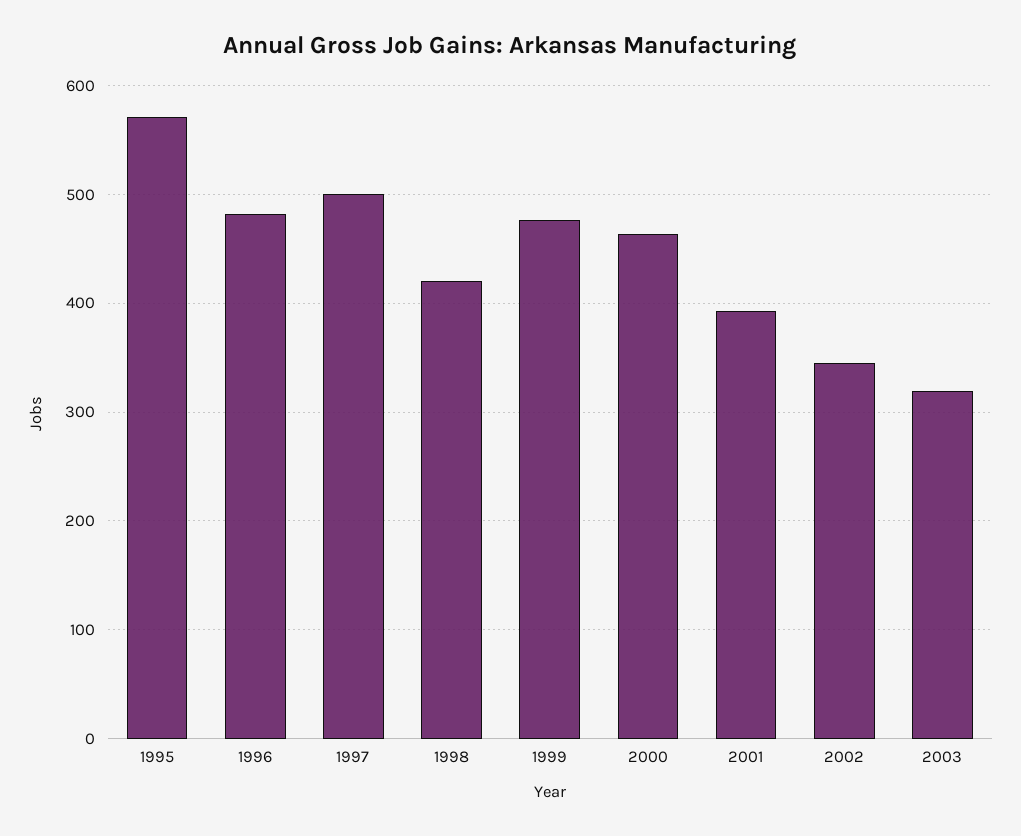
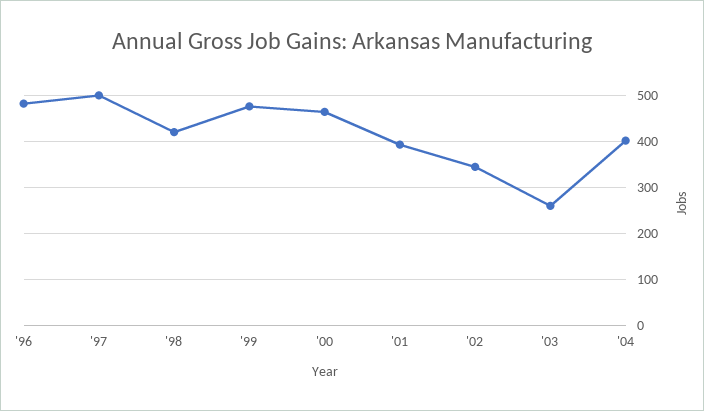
1995: 570 -> none
2003: 320 -> 260
'04: none -> 400

